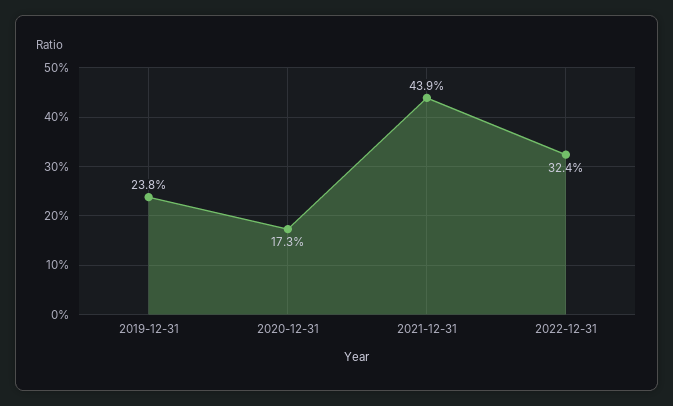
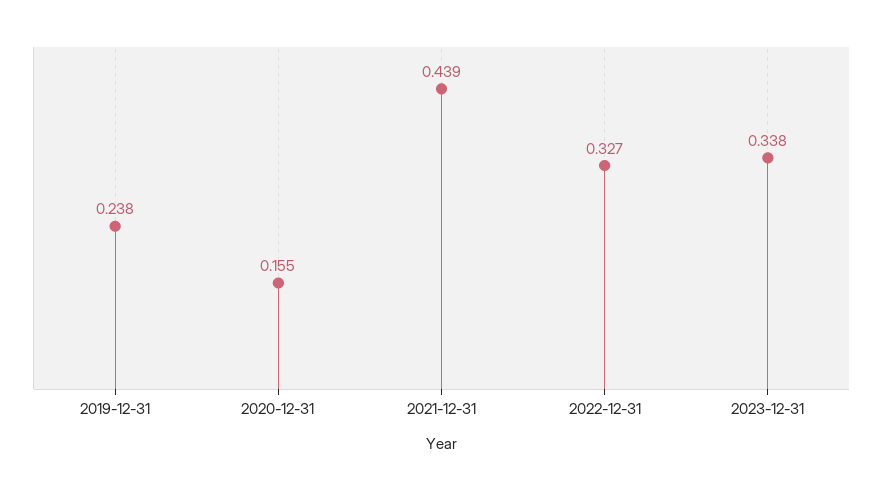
2020-12-31: 0.173 -> 0.155
2022-12-31: 0.324 -> 0.327
2023-12-31: none -> 0.338

